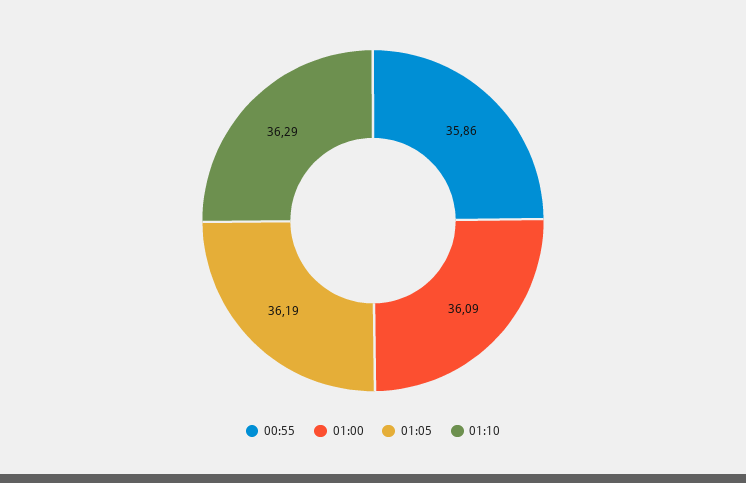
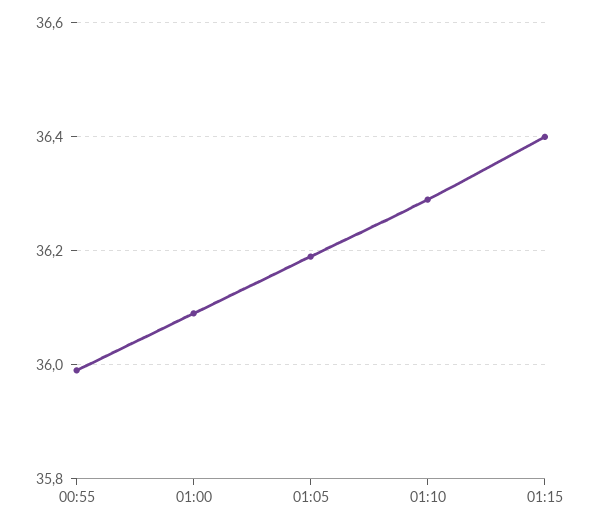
00:55: 35.86 -> 36
01:15: none -> 36.4

